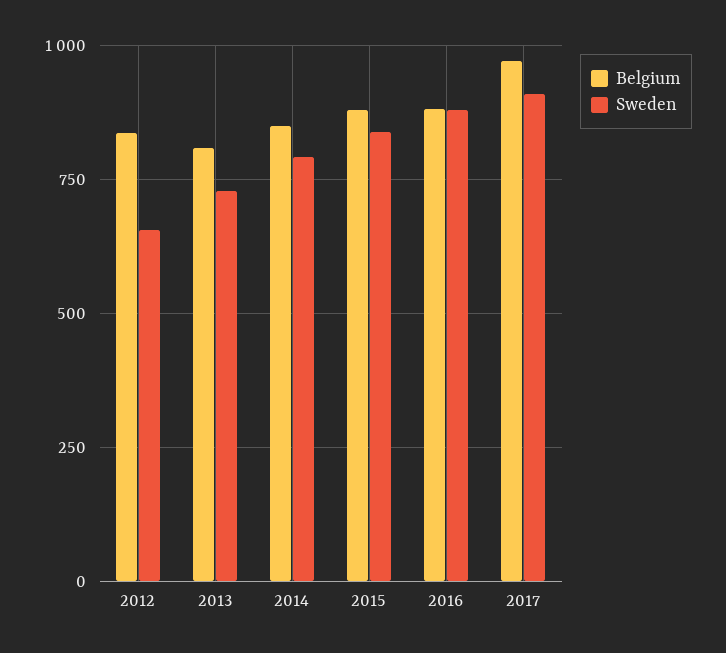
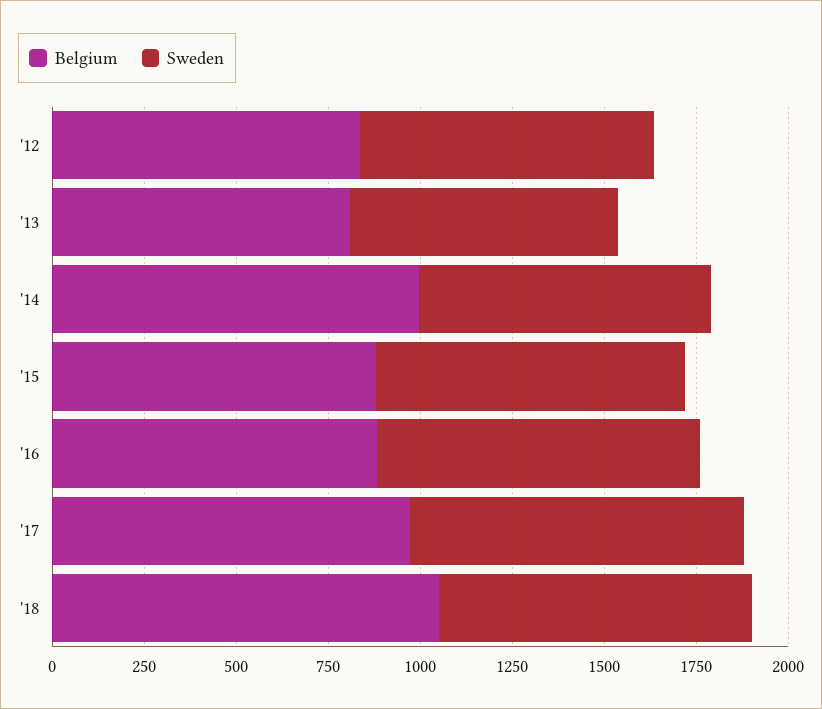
Sweden, 2012: 650 -> 800
Belgium, 2014: 850 -> 1000
Belgium, '18: none -> 1050
Sweden, '18: none -> 850

